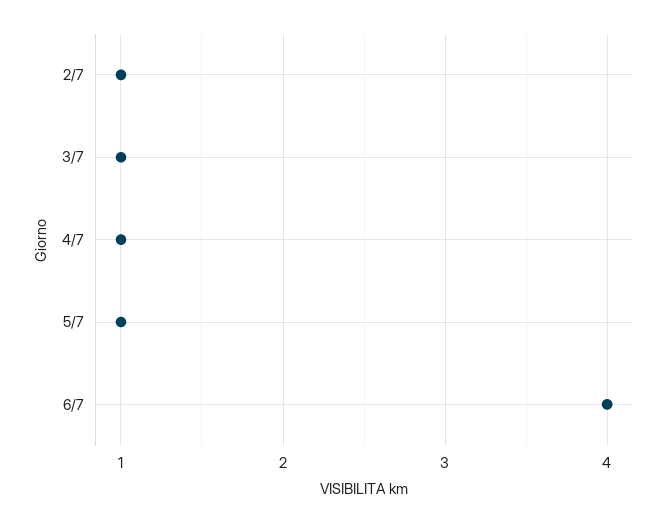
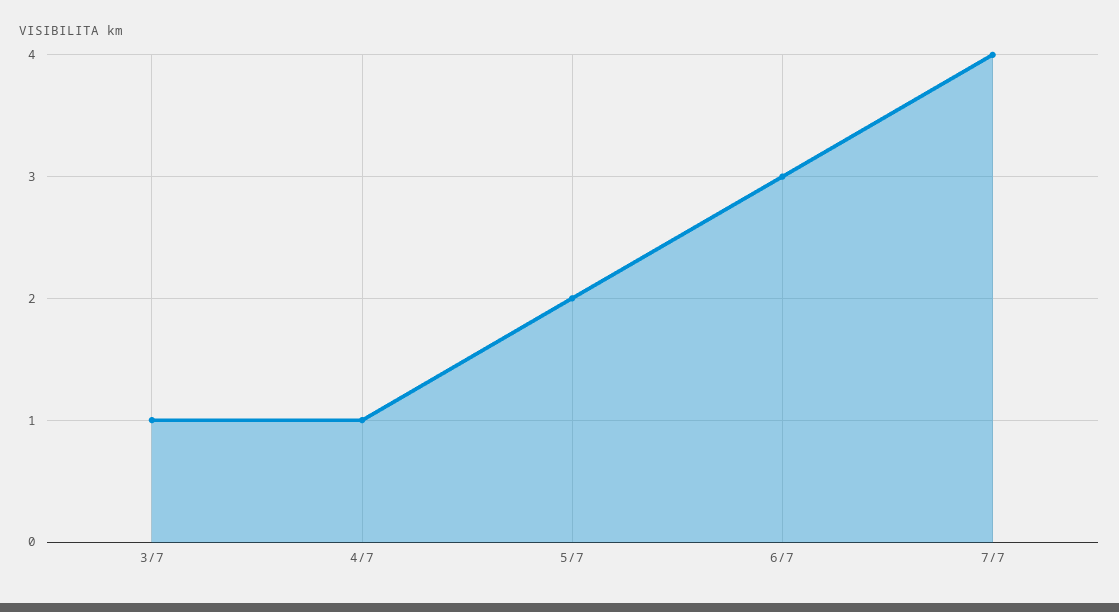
2/7: 1 -> none
5/7: 1 -> 2
6/7: 4 -> 3
7/7: none -> 4

